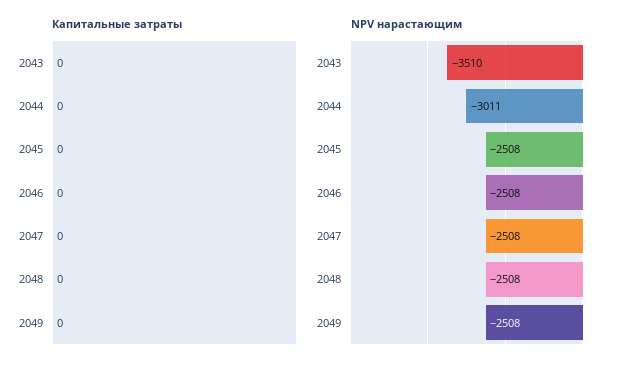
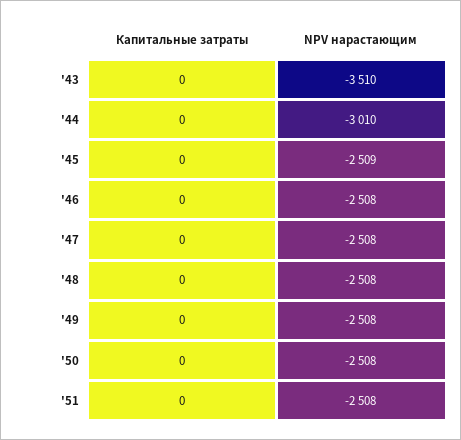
NPV нарастающим, 2044: -3011 -> -3010
NPV нарастающим, 2045: -2508 -> -2509
Капитальные затраты, '50: none -> 0
NPV нарастающим, '50: none -> -2508
Капитальные затраты, '51: none -> 0
NPV нарастающим, '51: none -> -2508

